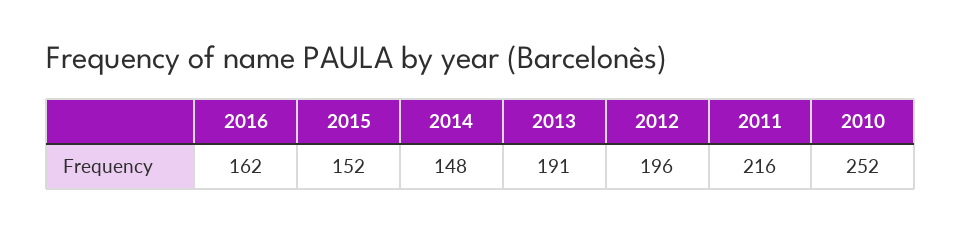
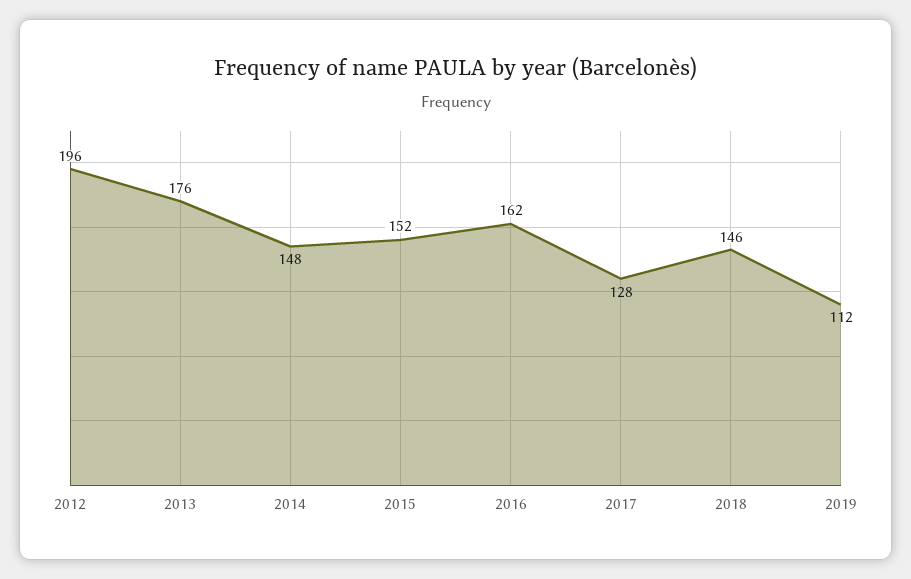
2013: 191 -> 176
2011: 216 -> none
2010: 252 -> none
2017: none -> 128
2018: none -> 146
2019: none -> 112

